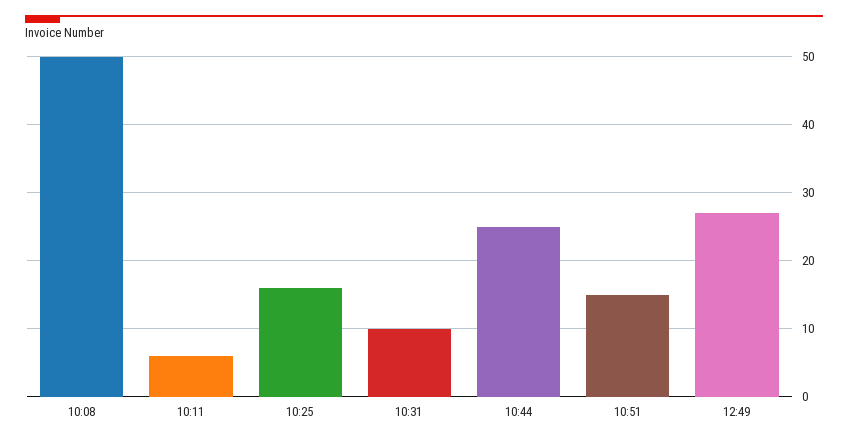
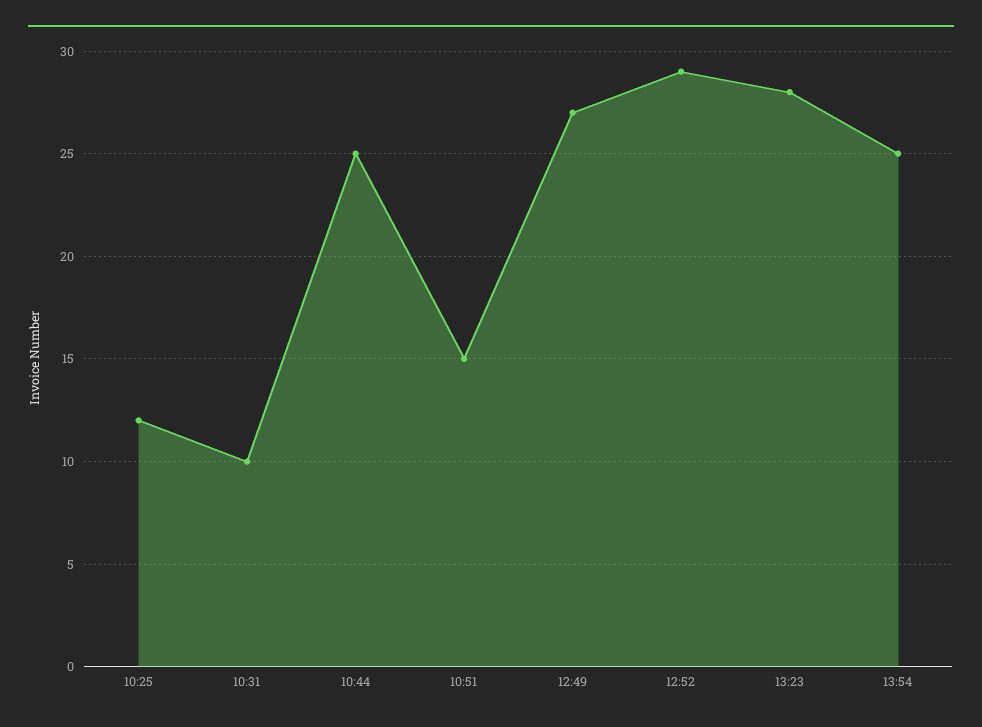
10:08: 50 -> none
10:11: 6 -> none
10:25: 16 -> 12
12:52: none -> 29
13:23: none -> 28
13:54: none -> 25

